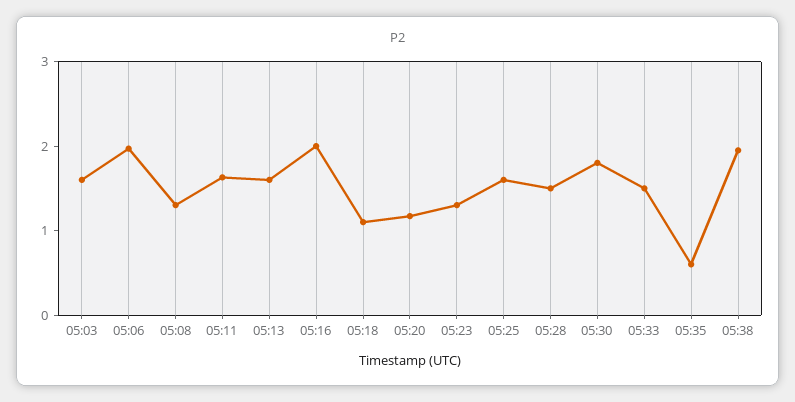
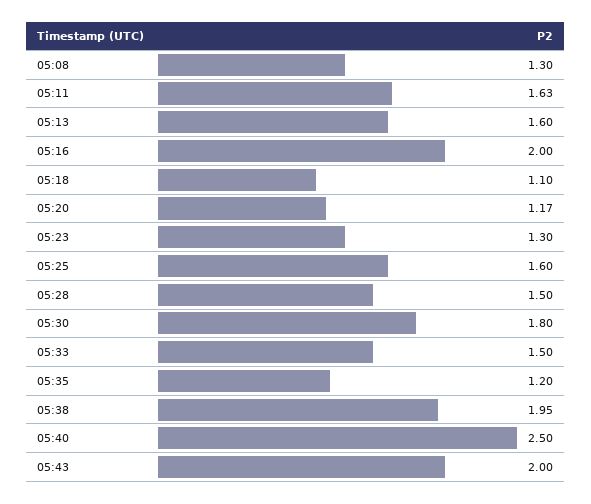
05:03: 1.6 -> none
05:06: 2 -> none
05:35: 0.6 -> 1.2
05:40: none -> 2.5
05:43: none -> 2

